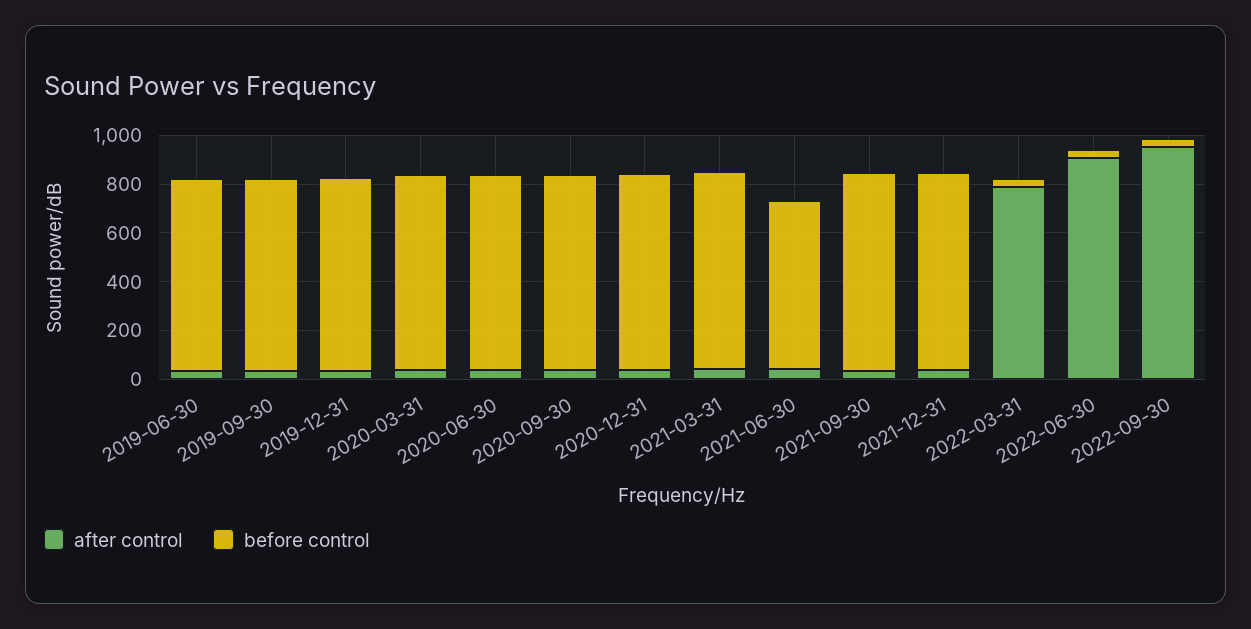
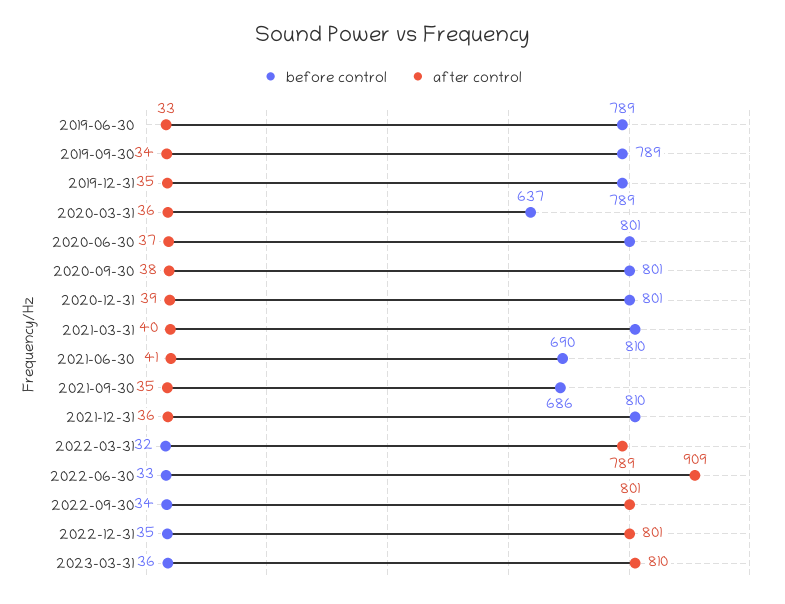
before control, 2020-03-31: 800 -> 637
before control, 2021-09-30: 800 -> 686
after control, 2022-09-30: 950 -> 801
before control, 2022-12-31: none -> 35
after control, 2022-12-31: none -> 801
before control, 2023-03-31: none -> 36
after control, 2023-03-31: none -> 810

